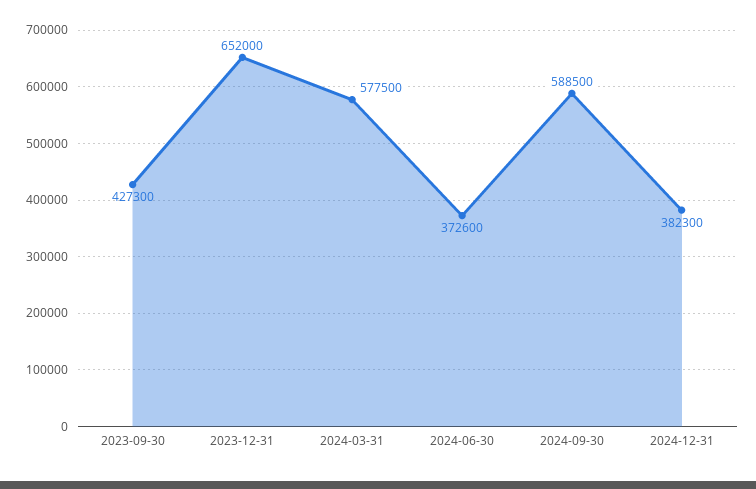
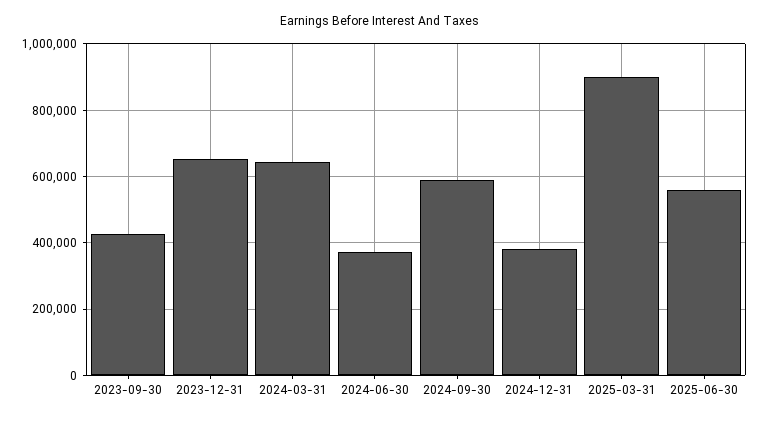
2024-03-31: 577500 -> 640000
2025-03-31: none -> 900000
2025-06-30: none -> 560000

